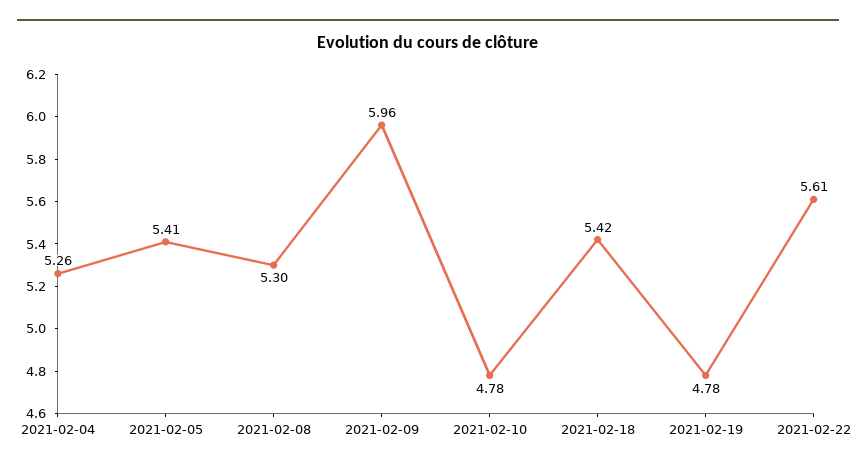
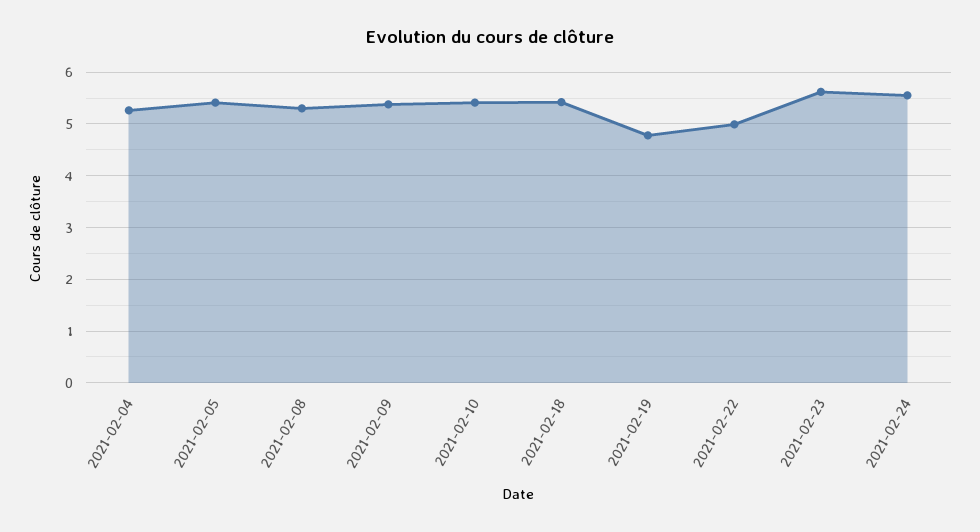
2021-02-09: 5.96 -> 5.4
2021-02-10: 4.78 -> 5.4
2021-02-22: 5.61 -> 5
2021-02-23: none -> 5.6
2021-02-24: none -> 5.6

